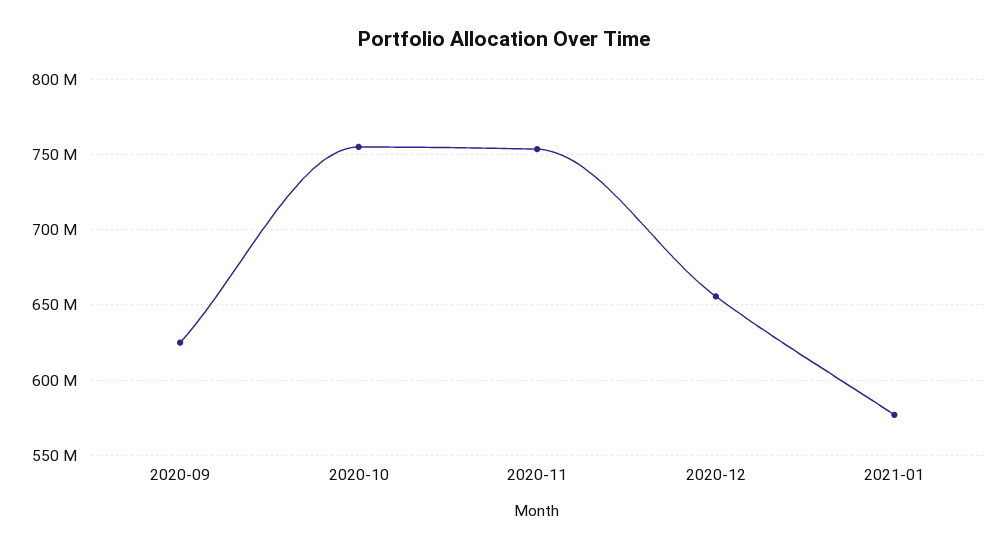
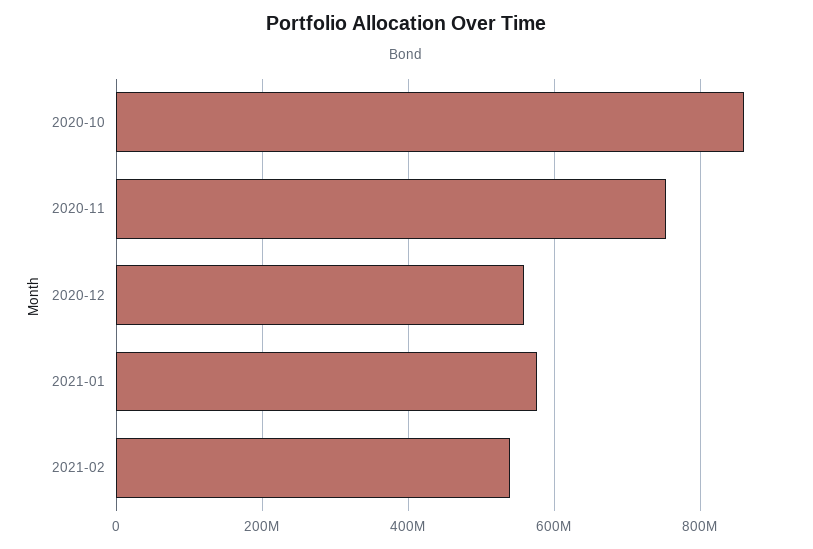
2020-09: 625000000 -> none
2020-10: 755000000 -> 860000000
2020-12: 655000000 -> 560000000
2021-02: none -> 540000000

